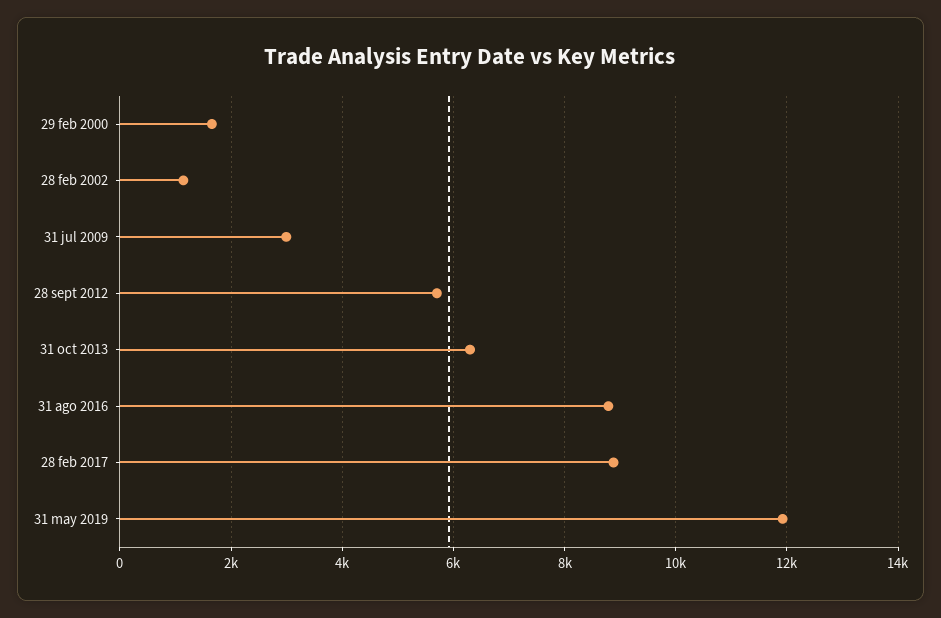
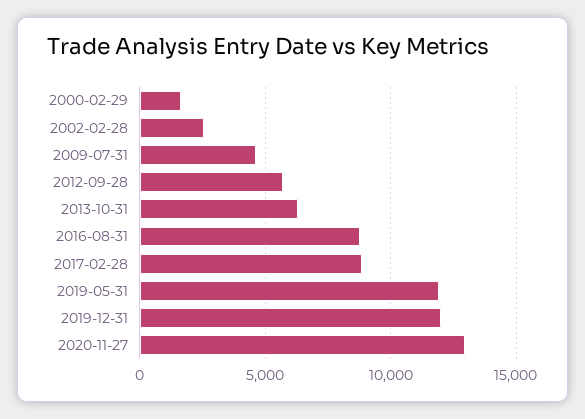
28 feb 2002: 1200 -> 2500
31 jul 2009: 3000 -> 4500
2019-12-31: none -> 12000
2020-11-27: none -> 13000

